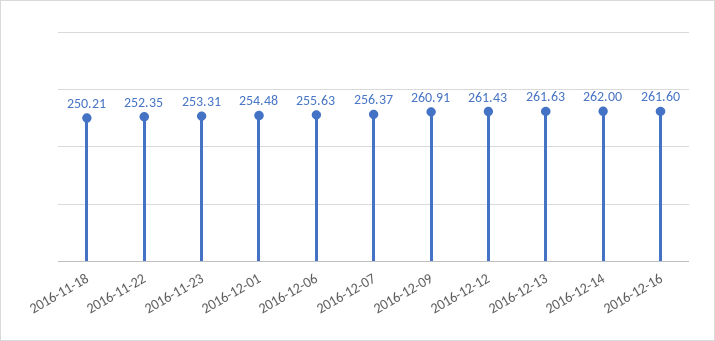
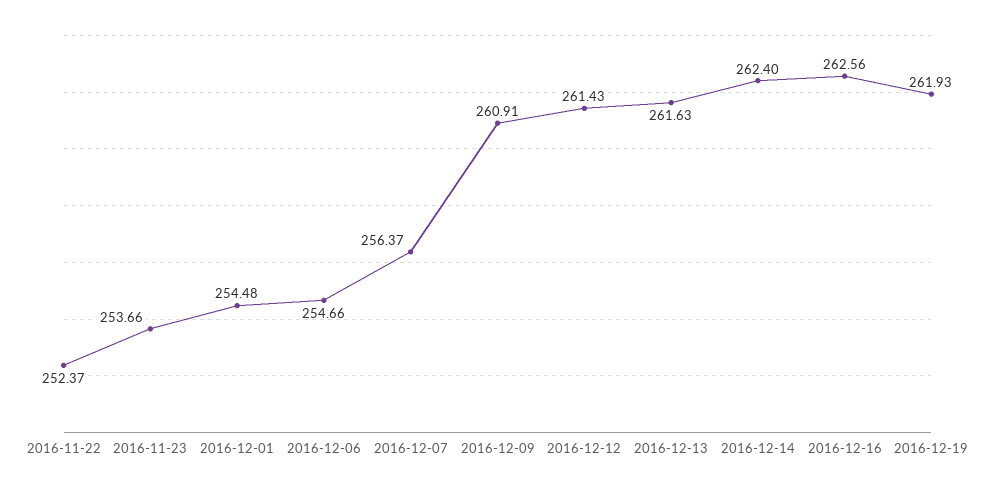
2016-11-18: 250.21 -> none
2016-11-22: 252.35 -> 252.37
2016-11-23: 253.31 -> 253.66
2016-12-06: 255.63 -> 254.66
2016-12-14: 262 -> 262.4
2016-12-16: 261.6 -> 262.56
2016-12-19: none -> 261.93

